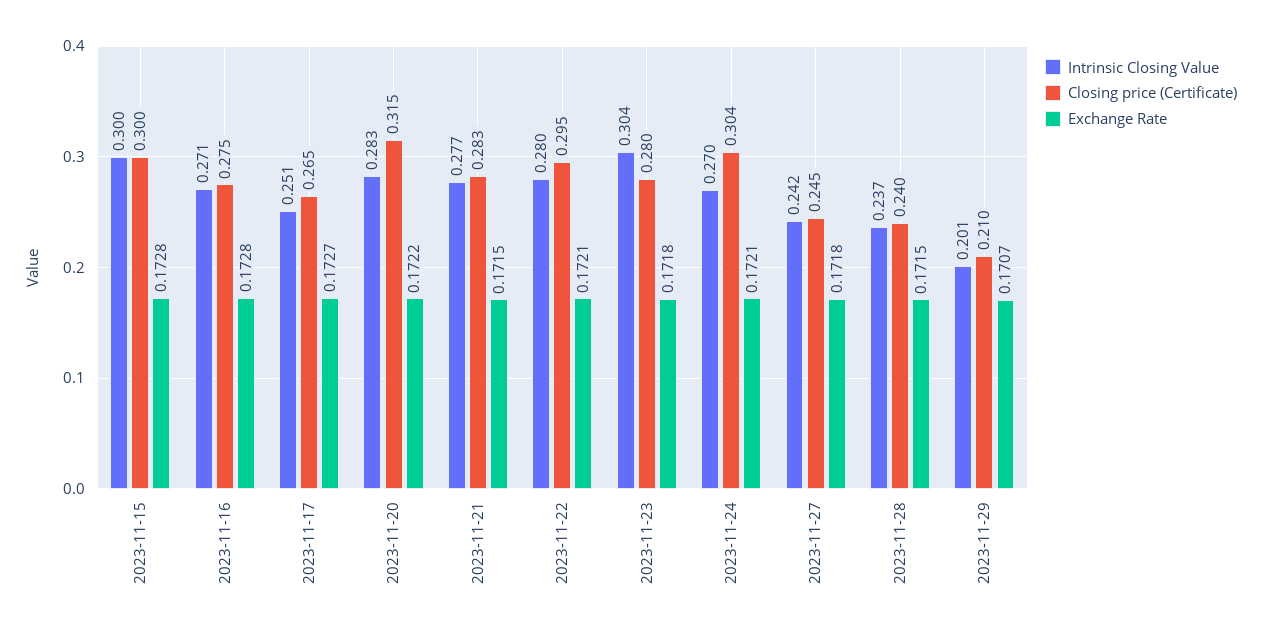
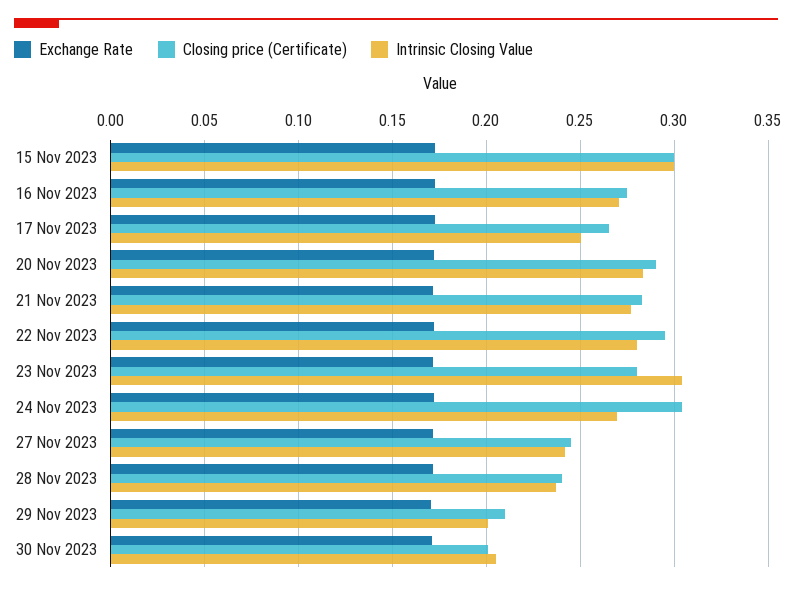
Closing price (Certificate), 2023-11-20: 0.315 -> 0.29
Exchange Rate, 30 Nov 2023: none -> 0.17
Closing price (Certificate), 30 Nov 2023: none -> 0.2
Intrinsic Closing Value, 30 Nov 2023: none -> 0.205

